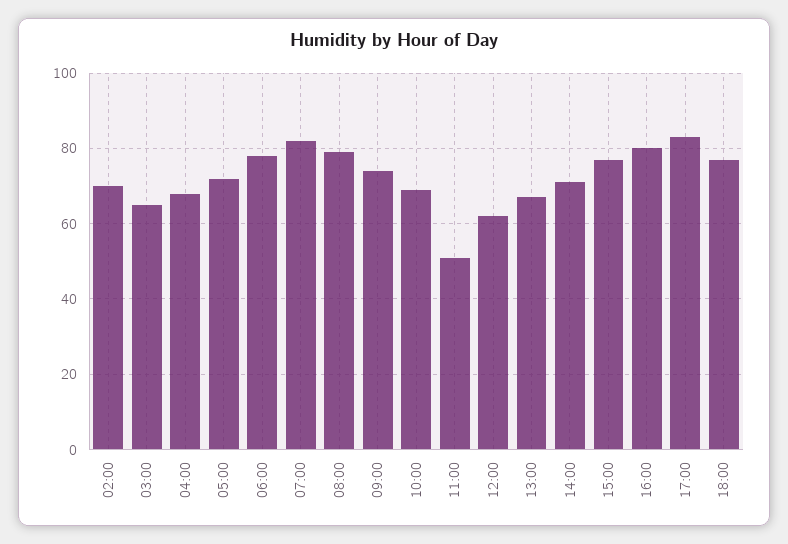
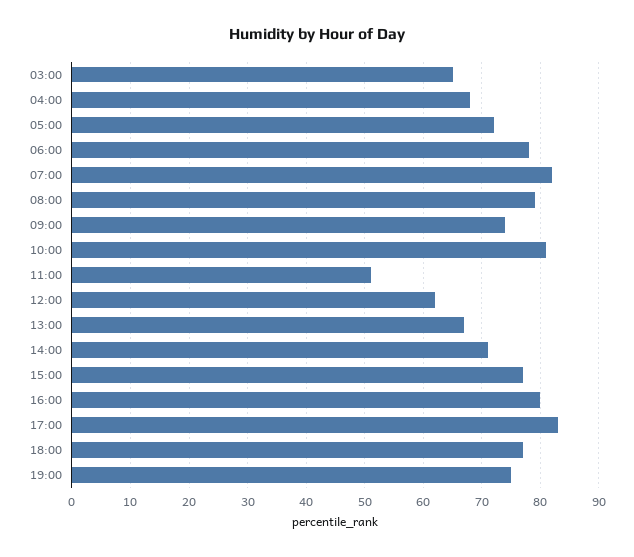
02:00: 70 -> none
10:00: 70 -> 80
19:00: none -> 75

